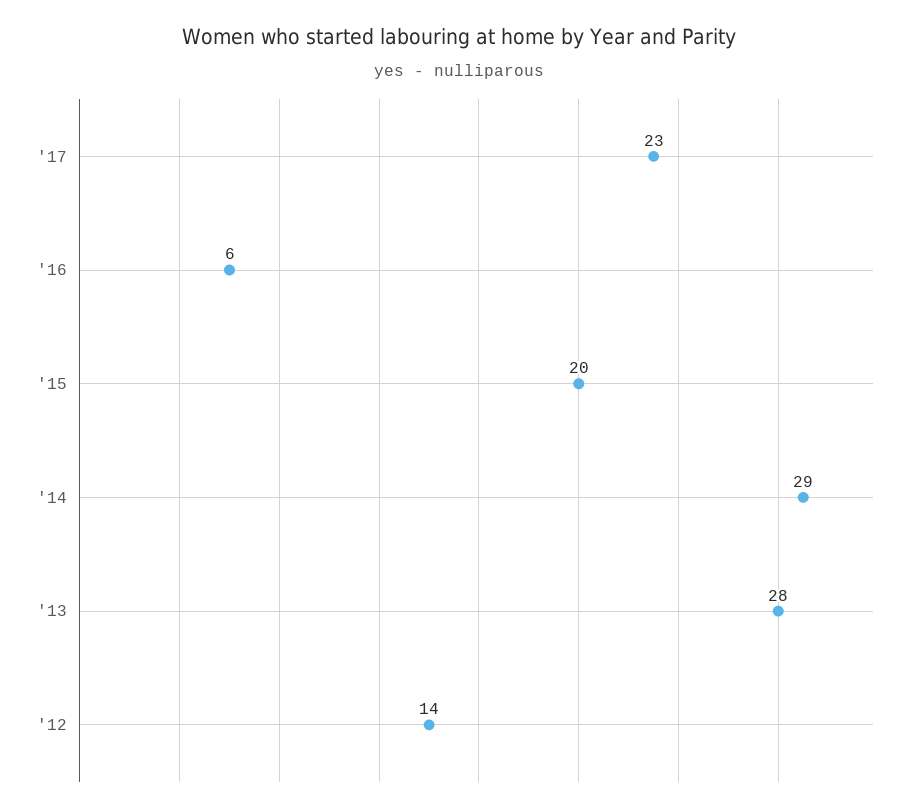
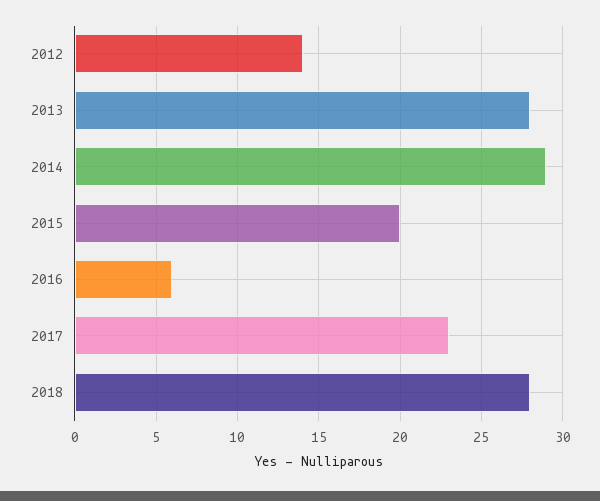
2018: none -> 28

